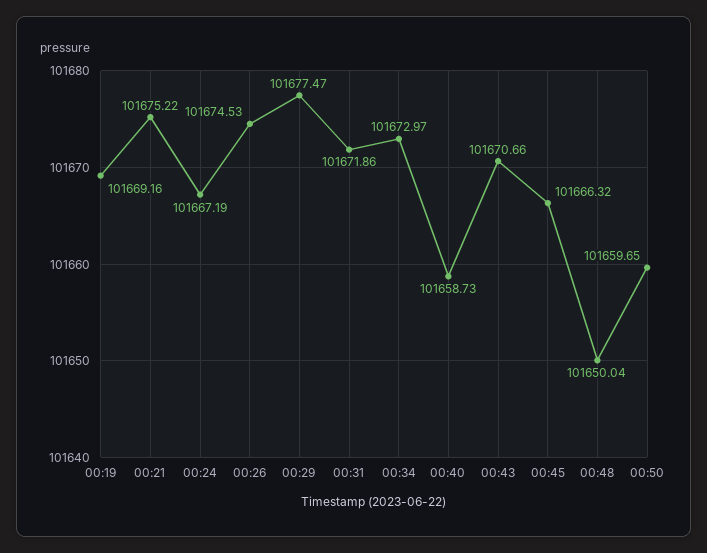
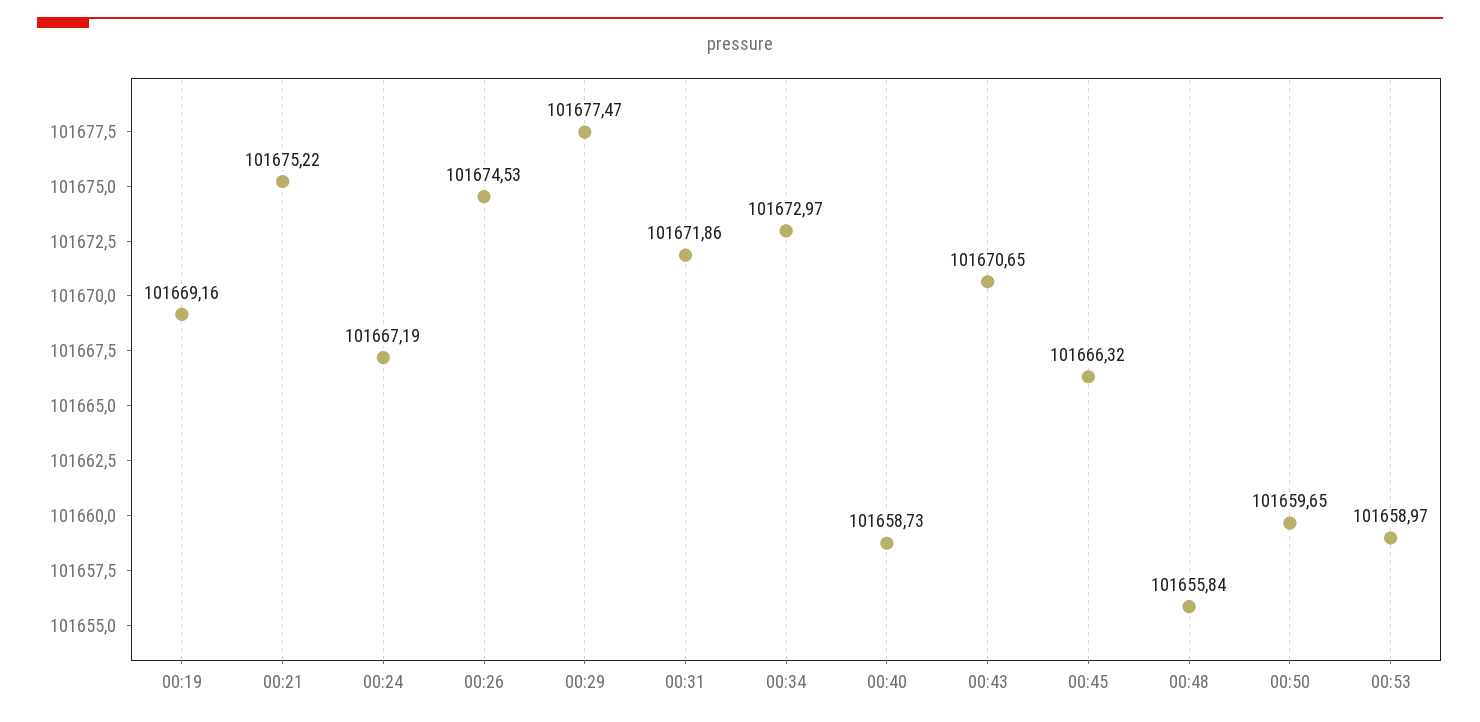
00:43: 101670.66 -> 101670.65
00:48: 101650.04 -> 101655.84
00:53: none -> 101658.97

